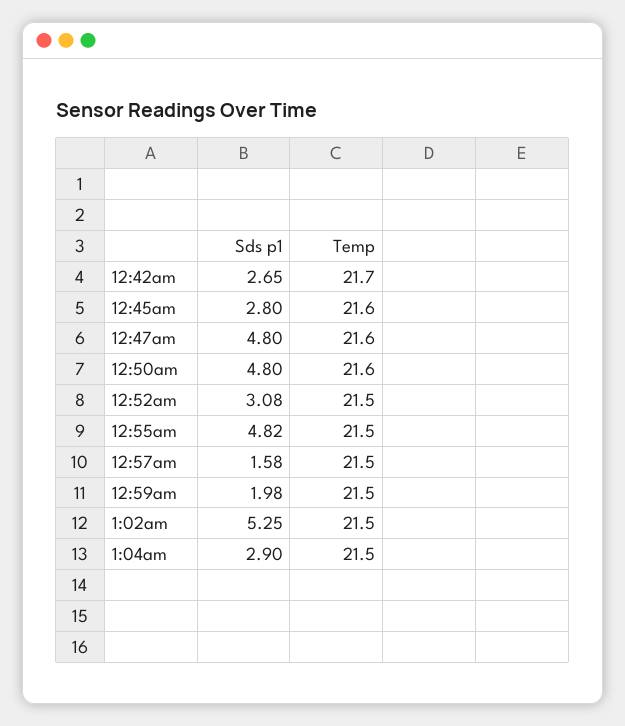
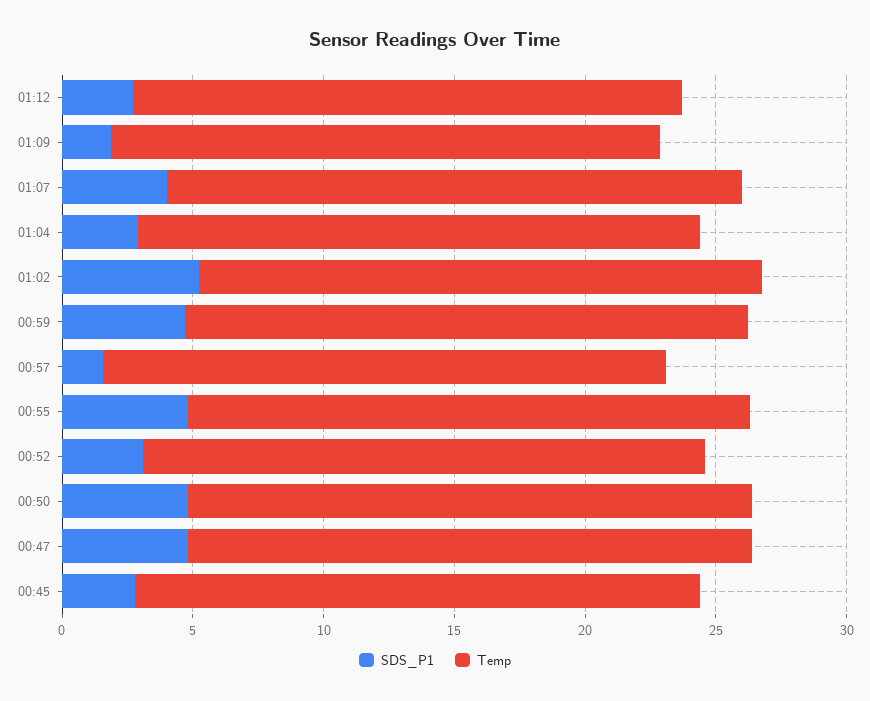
Sds p1, 12:42am: 2.65 -> none
Temp, 12:42am: 21.7 -> none
Sds p1, 12:59am: 1.98 -> 5
Sds p1, 01:12: none -> 3
Temp, 01:12: none -> 21
Sds p1, 01:09: none -> 2
Temp, 01:09: none -> 21
Sds p1, 01:07: none -> 4
Temp, 01:07: none -> 22

